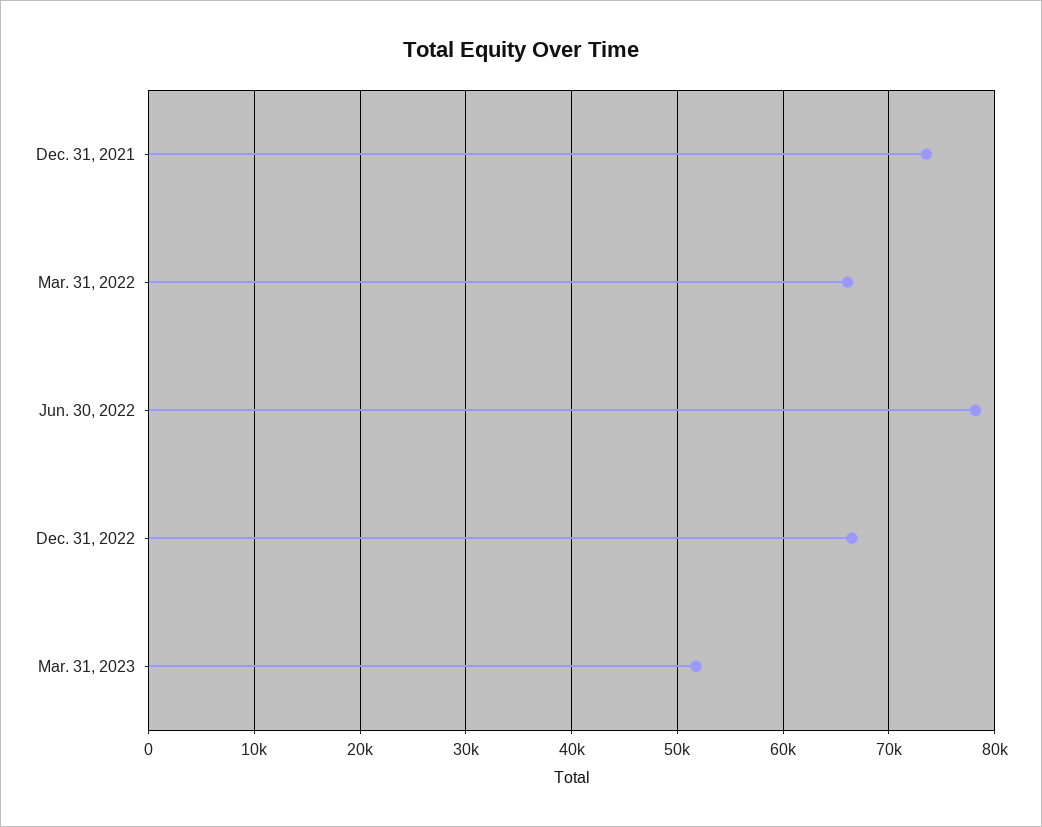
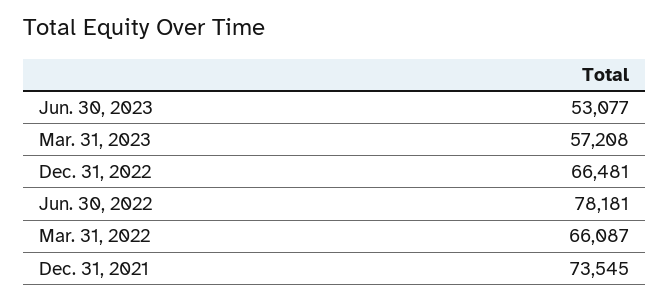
Mar. 31, 2023: 52000 -> 57208
Jun. 30, 2023: none -> 53077

